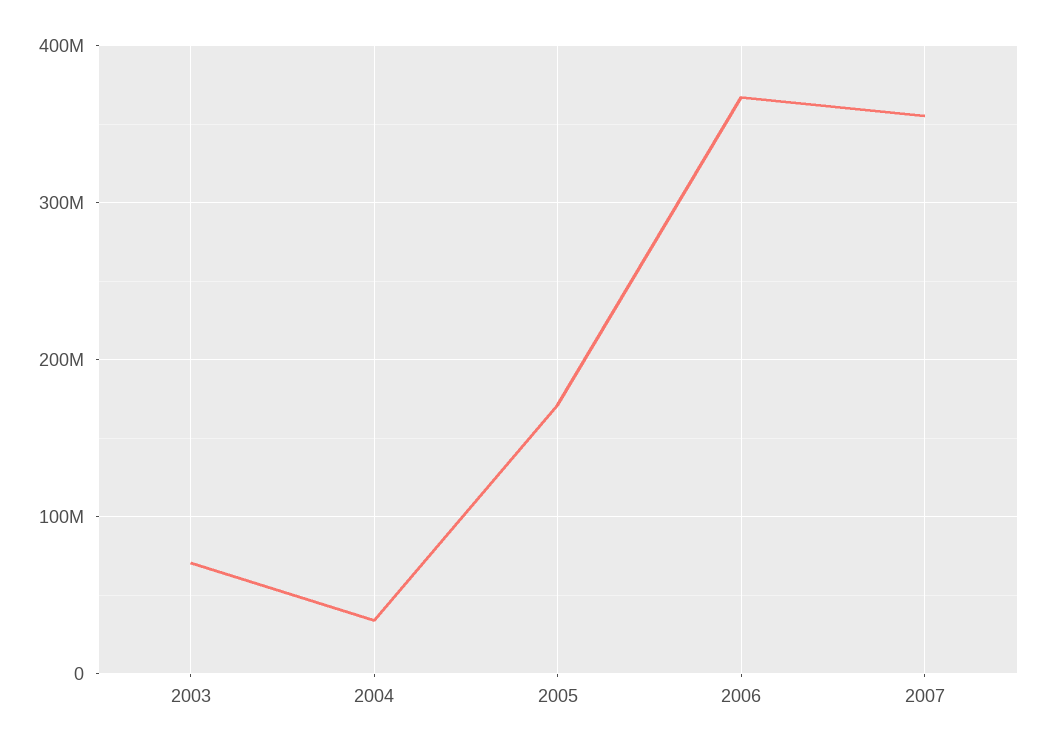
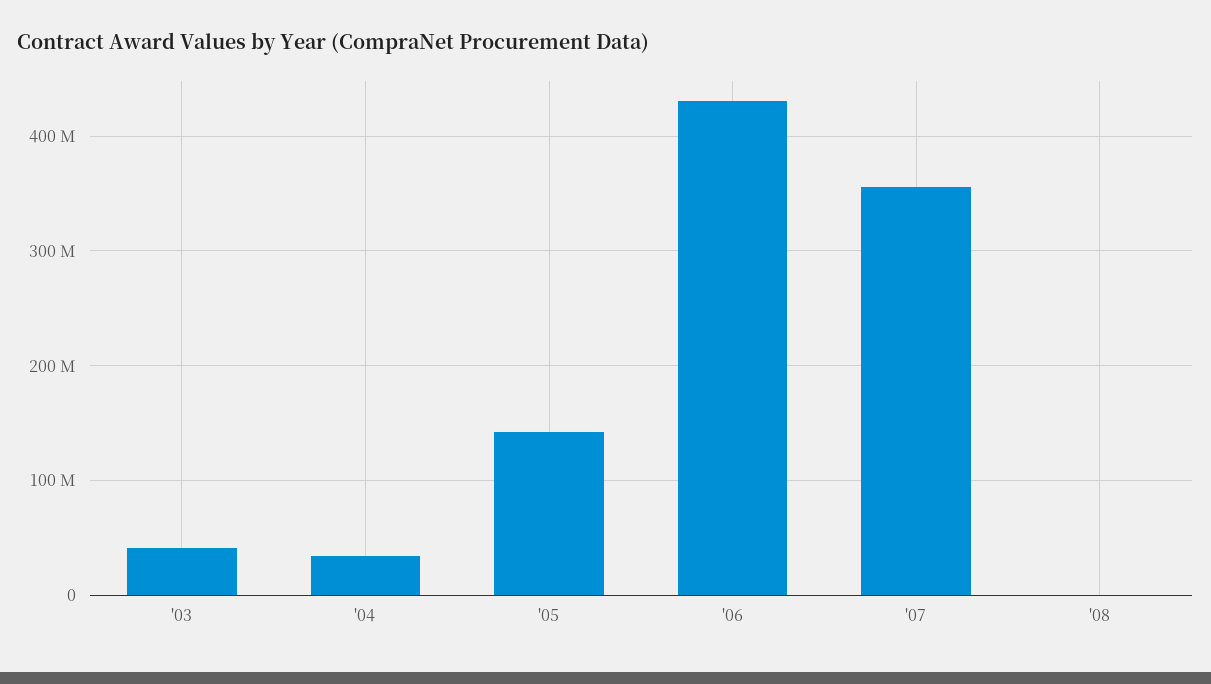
2003: 70000000 -> 40000000
2005: 170000000 -> 140000000
2006: 370000000 -> 430000000
'08: none -> 0

